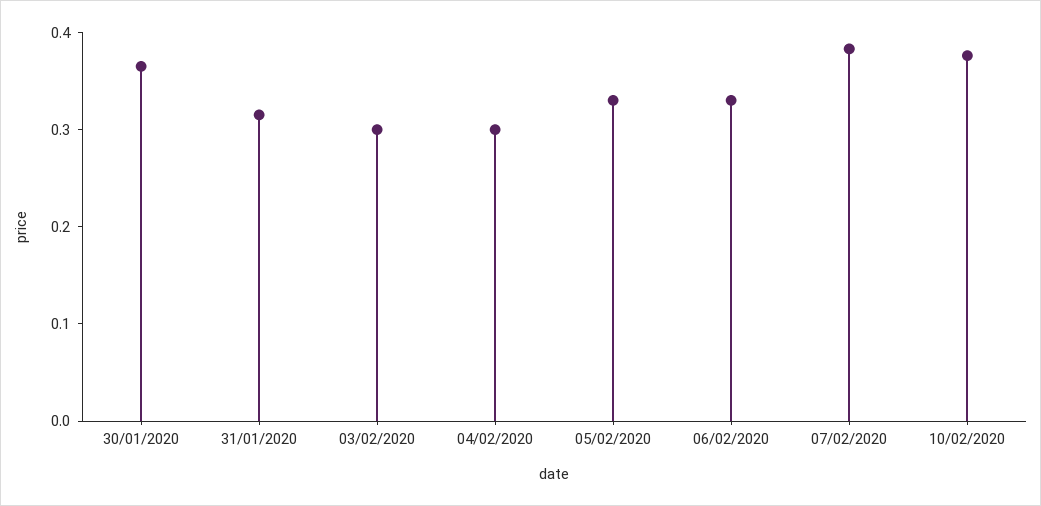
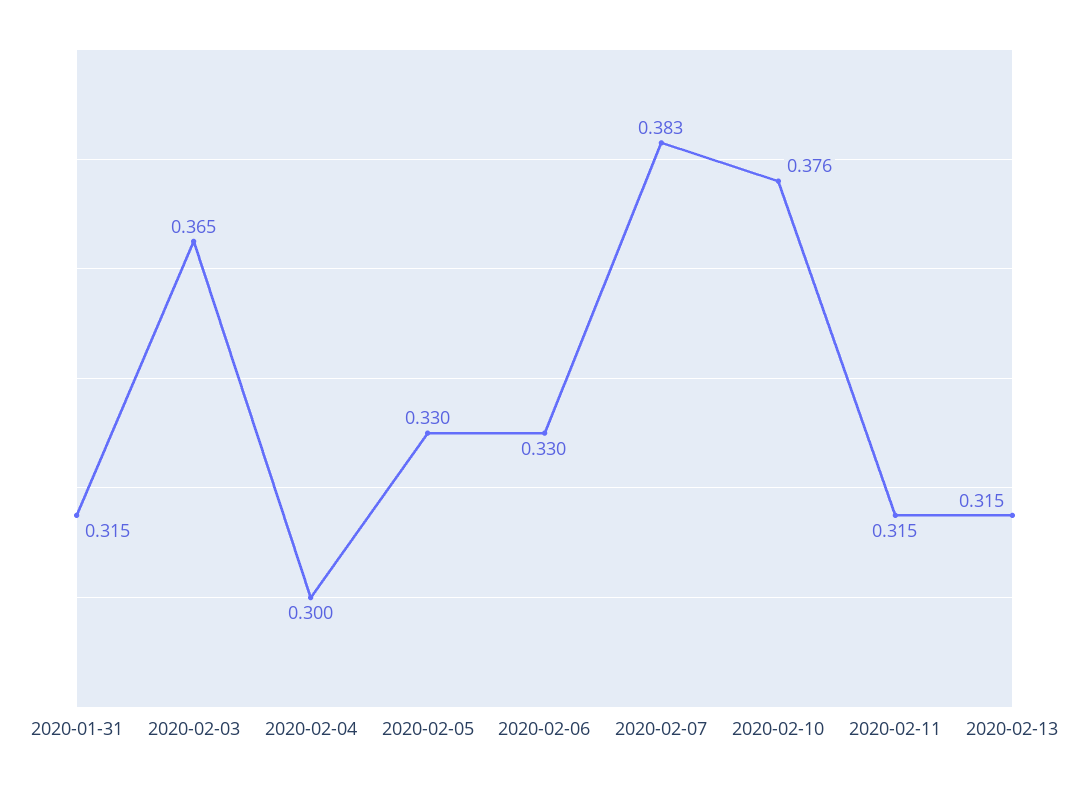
30/01/2020: 0.36 -> none
03/02/2020: 0.3 -> 0.365
2020-02-11: none -> 0.315
2020-02-13: none -> 0.315

